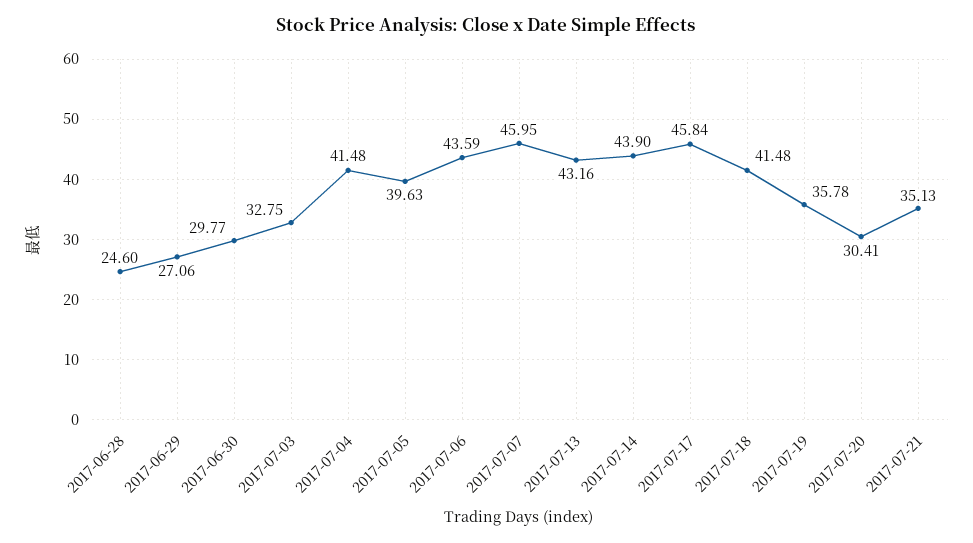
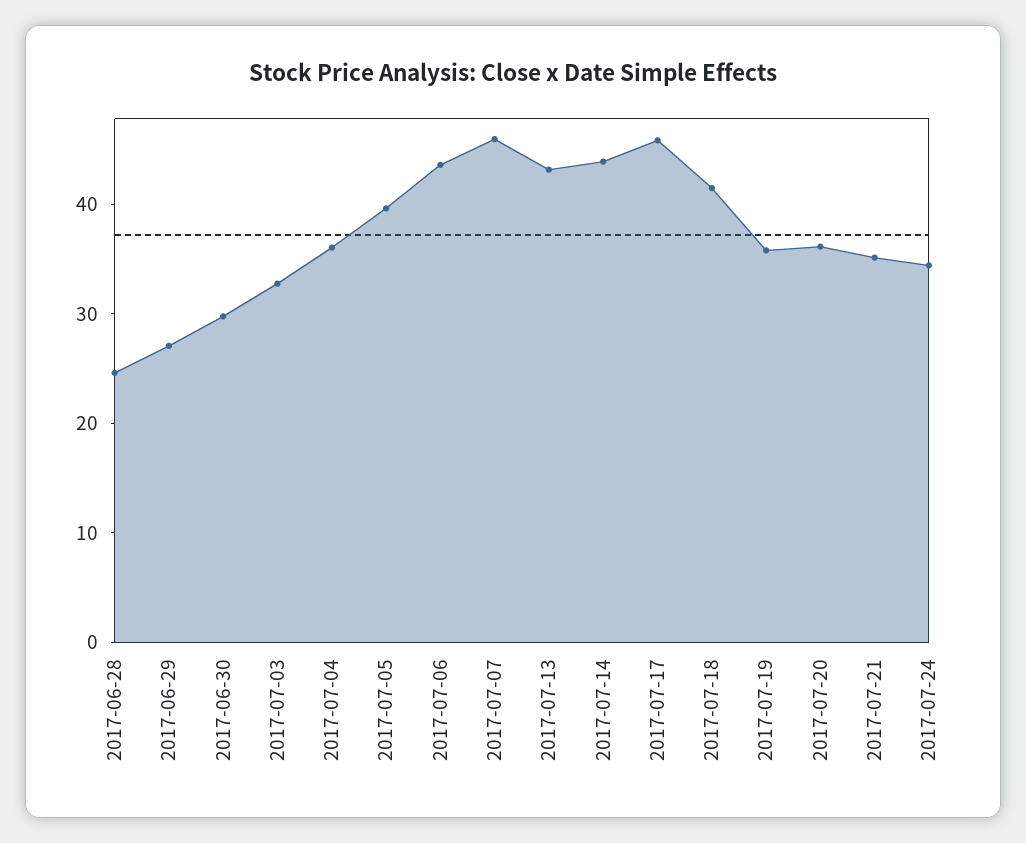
2017-07-04: 41.48 -> 36
2017-07-20: 30.41 -> 36
2017-07-24: none -> 34

